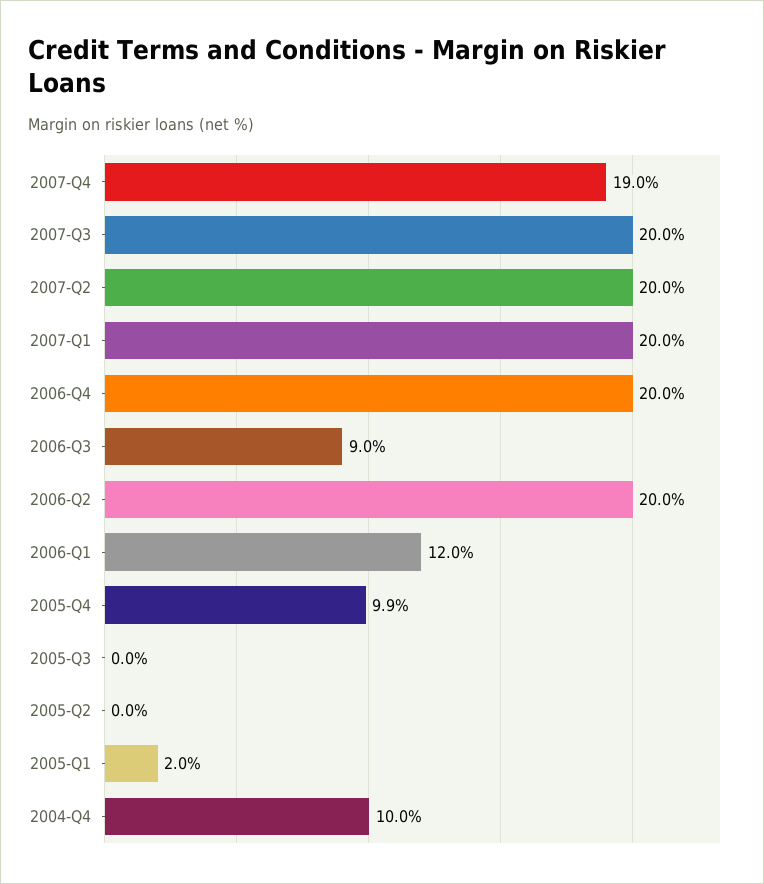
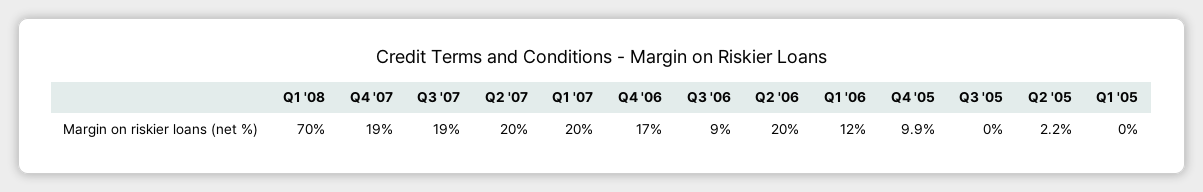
2007-Q3: 20 -> 19
2006-Q4: 20 -> 17
2005-Q2: 0 -> 2.2
2005-Q1: 2 -> 0
2004-Q4: 10 -> none
Q1 '08: none -> 70

